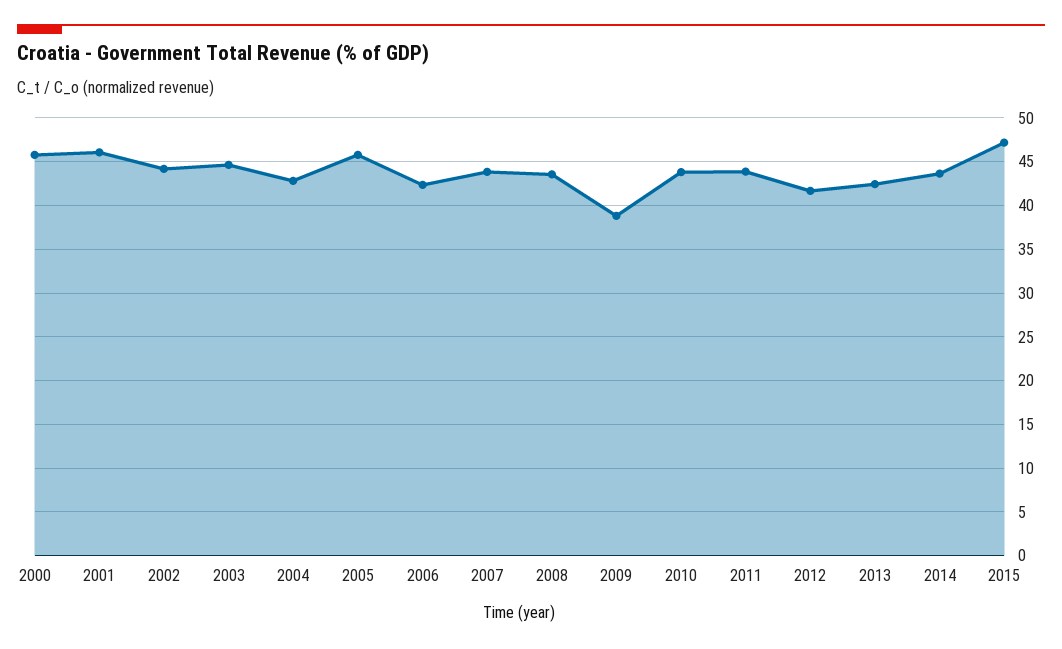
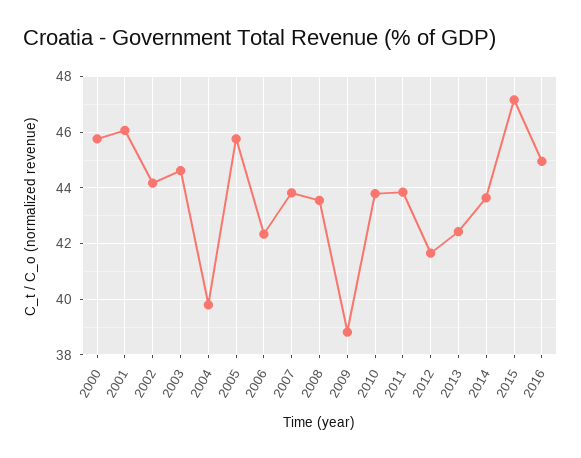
2004: 43 -> 39.75
2016: none -> 45

